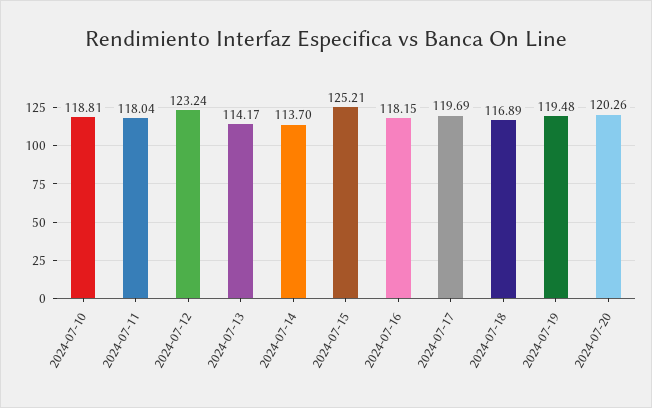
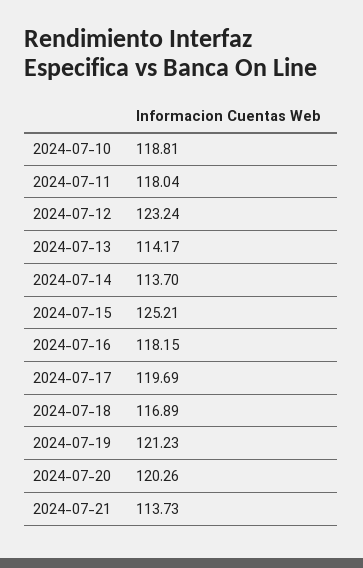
2024-07-19: 119.48 -> 121.23
2024-07-21: none -> 113.73

